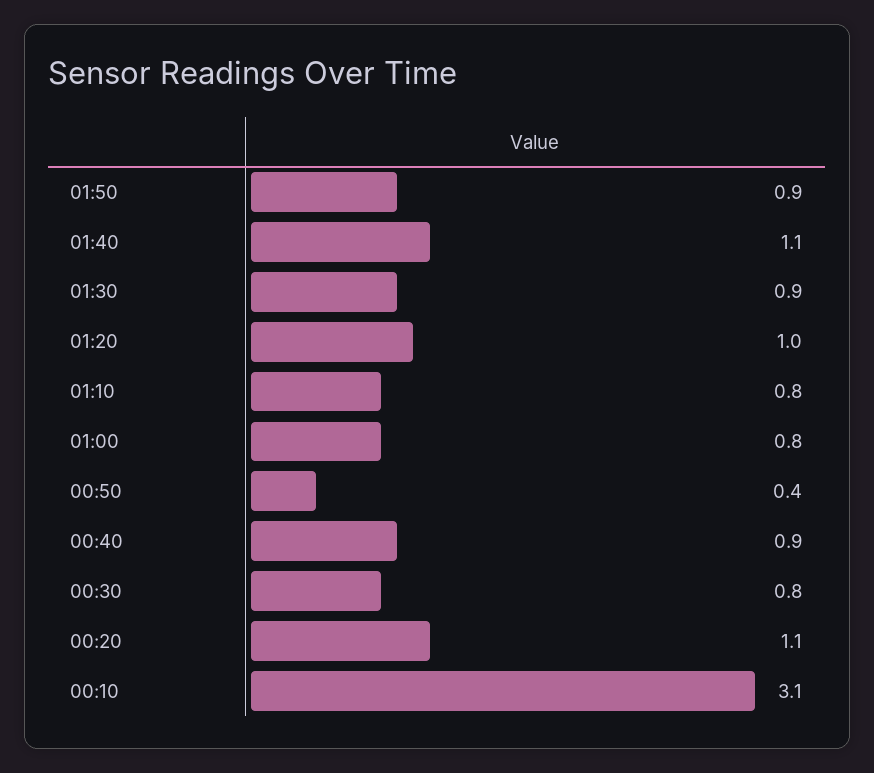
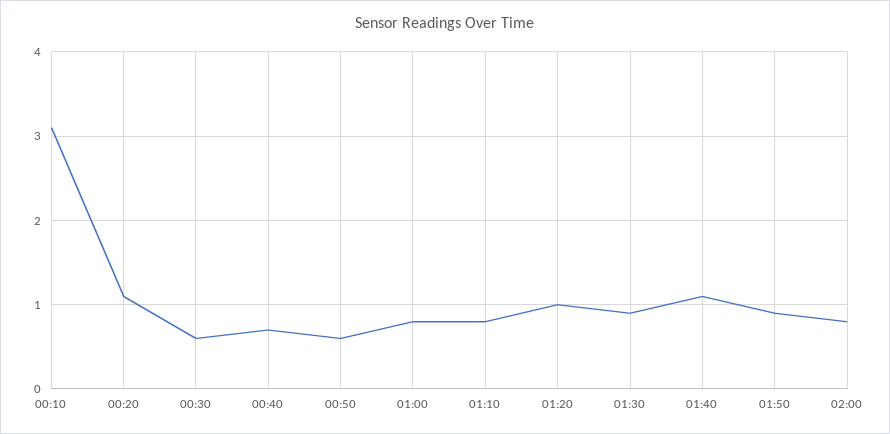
00:50: 0.4 -> 0.6
00:40: 0.9 -> 0.7
00:30: 0.8 -> 0.6
02:00: none -> 0.8

